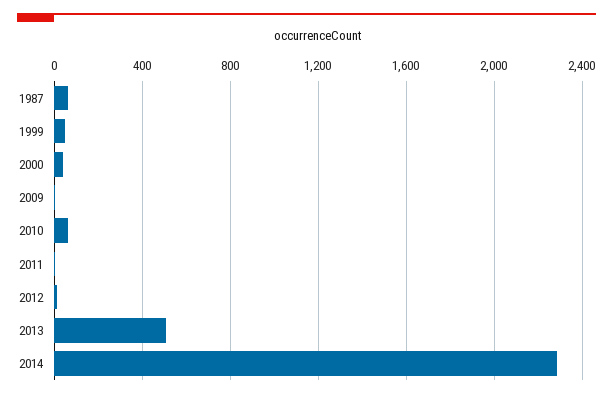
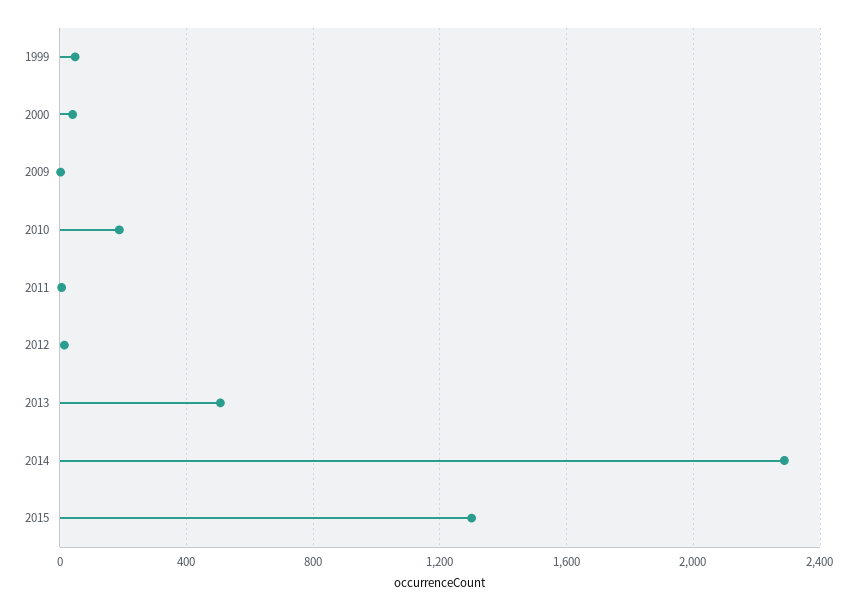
1987: 50 -> none
2010: 50 -> 200
2015: none -> 1300

